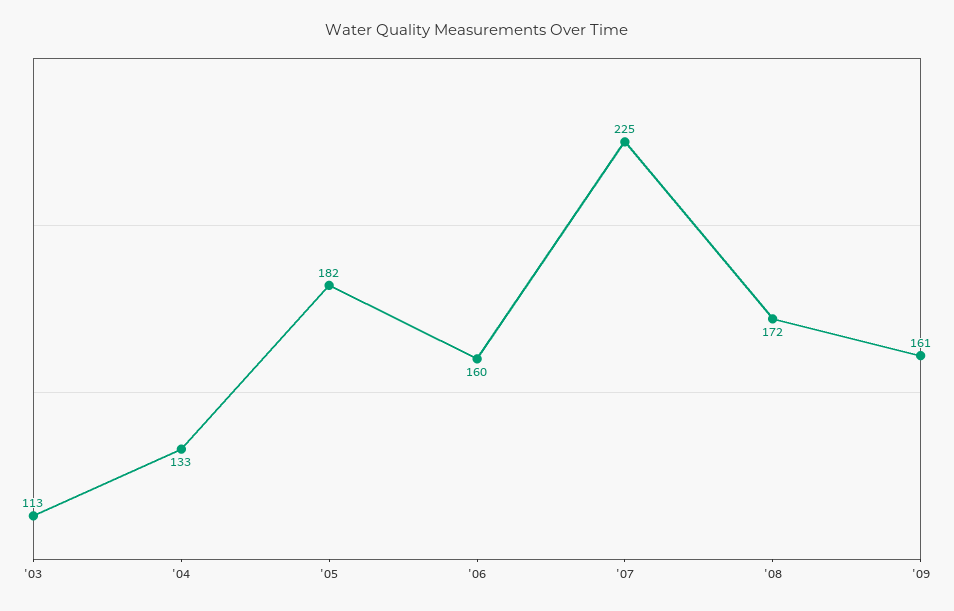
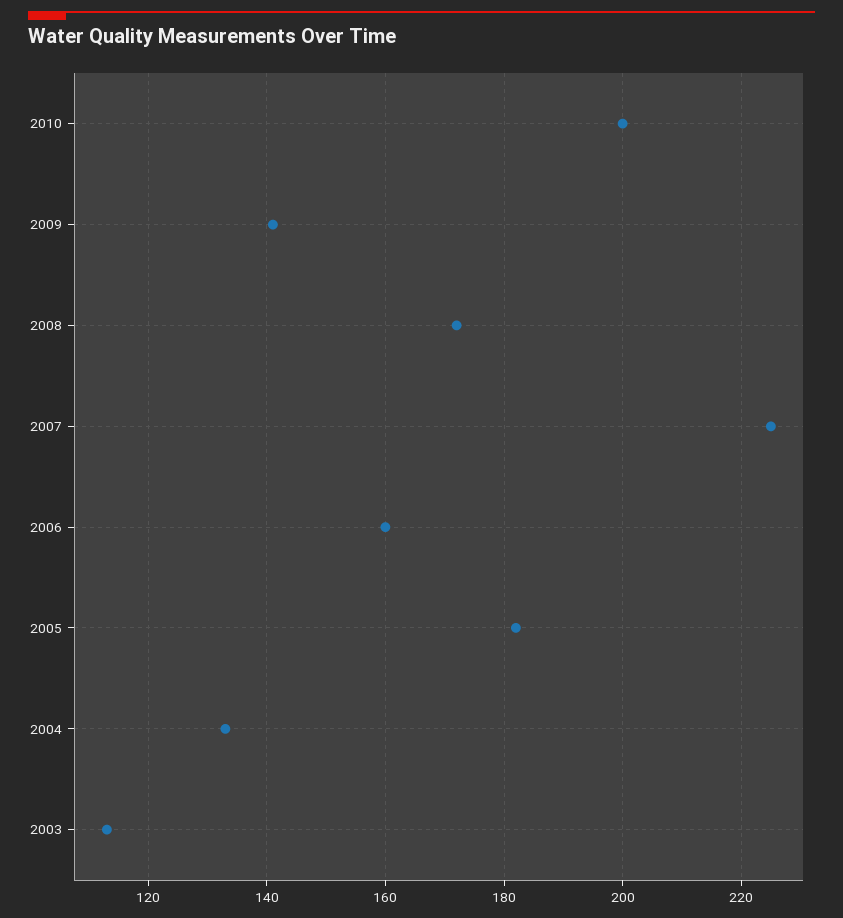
'09: 161 -> 140
2010: none -> 200

